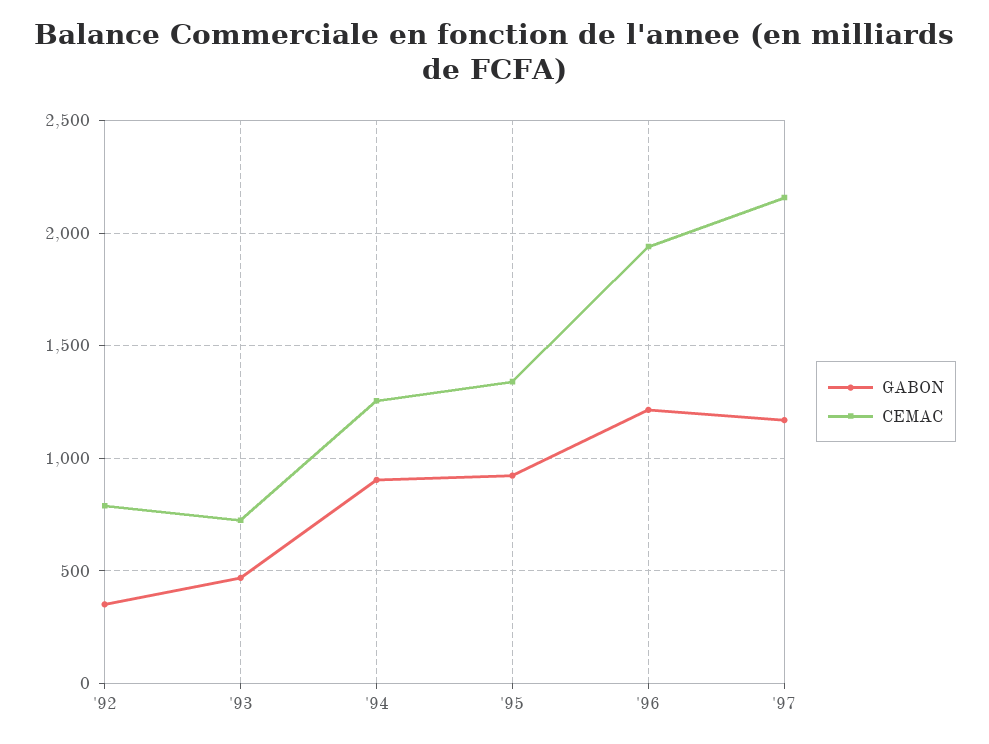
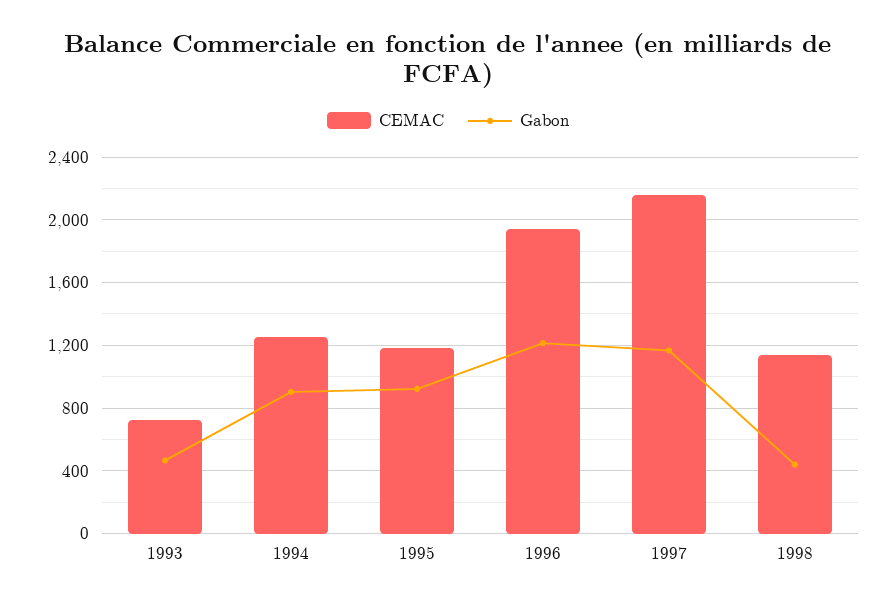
GABON, '92: 350 -> none
CEMAC, '92: 800 -> none
CEMAC, '95: 1350 -> 1200
CEMAC, 1998: none -> 1150
GABON, 1998: none -> 450

